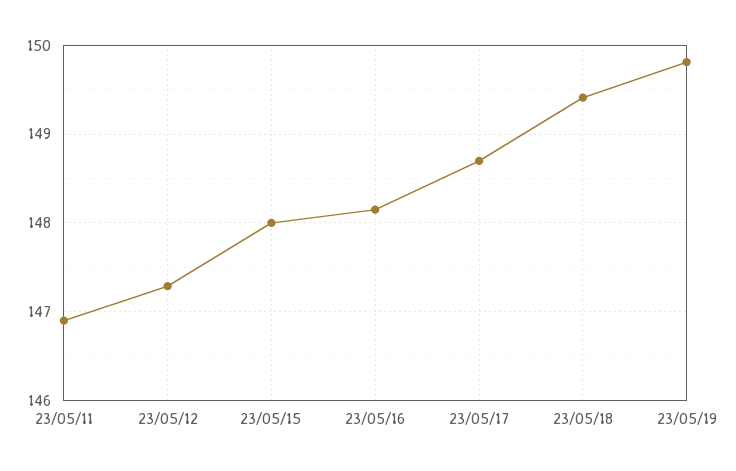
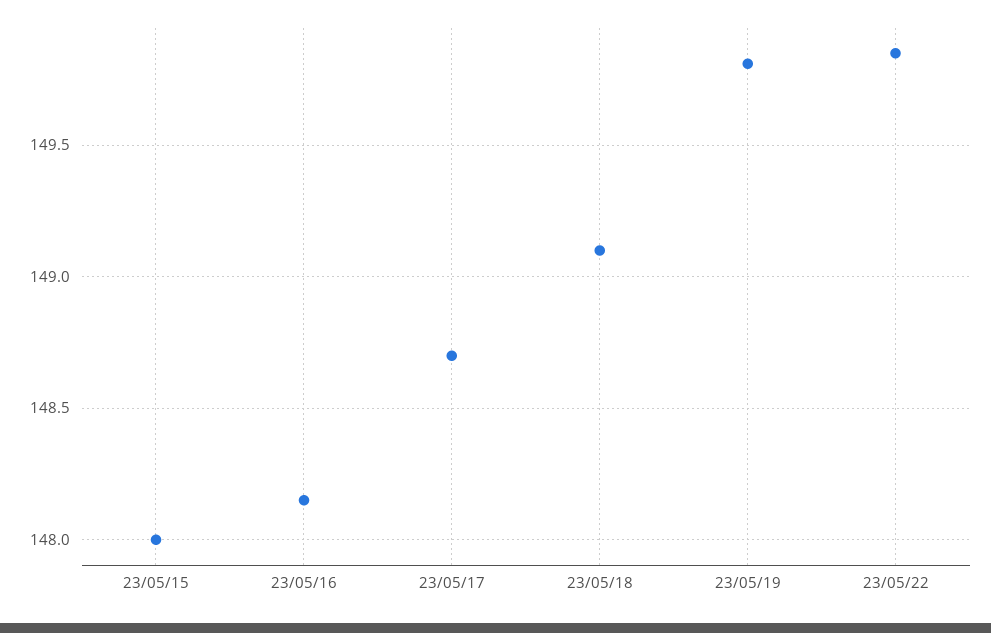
23/05/11: 146.9 -> none
23/05/12: 147.3 -> none
23/05/18: 149.4 -> 149.1
23/05/22: none -> 149.85

